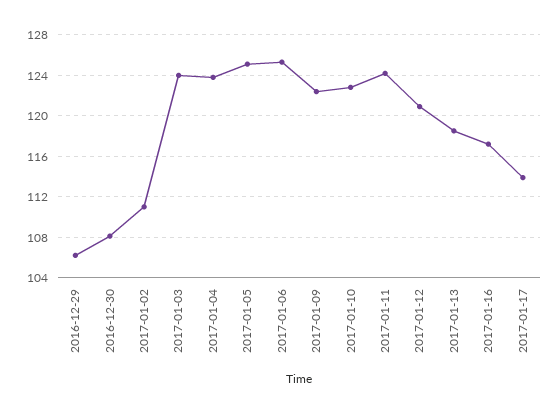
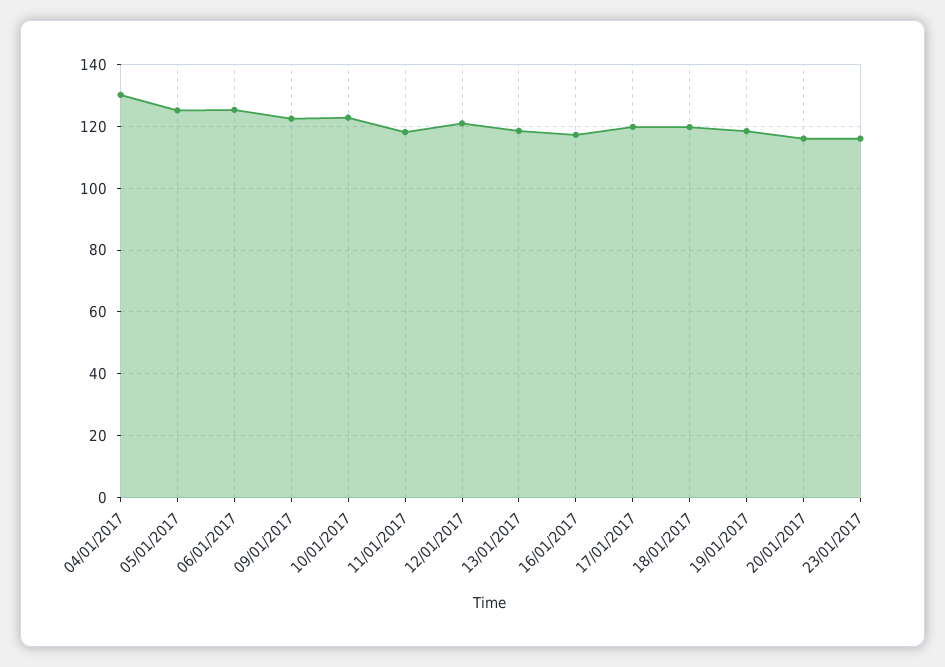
2016-12-29: 106 -> none
2016-12-30: 108 -> none
2017-01-02: 111 -> none
2017-01-03: 124 -> none
2017-01-04: 124 -> 130
2017-01-11: 124 -> 118
2017-01-17: 114 -> 120
18/01/2017: none -> 120
19/01/2017: none -> 118
20/01/2017: none -> 116
23/01/2017: none -> 116

